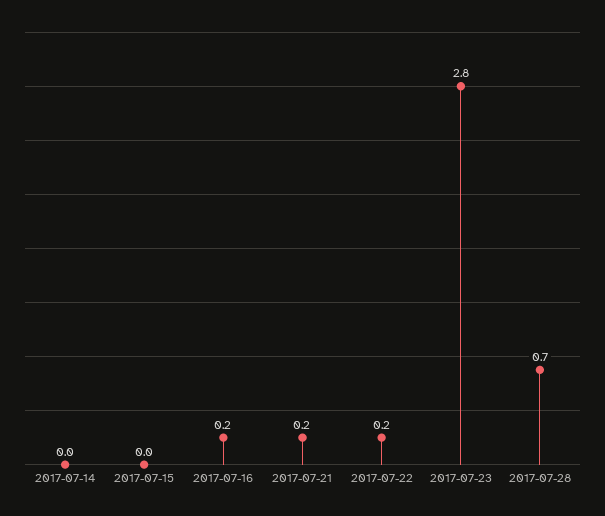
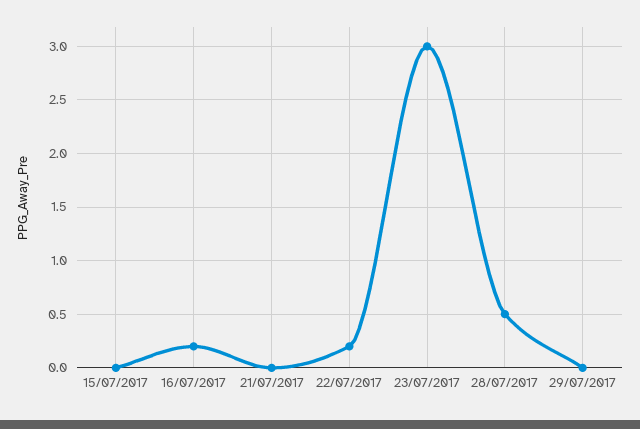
2017-07-14: 0 -> none
2017-07-21: 0.2 -> 0
2017-07-23: 2.8 -> 3
2017-07-28: 0.7 -> 0.5
29/07/2017: none -> 0

